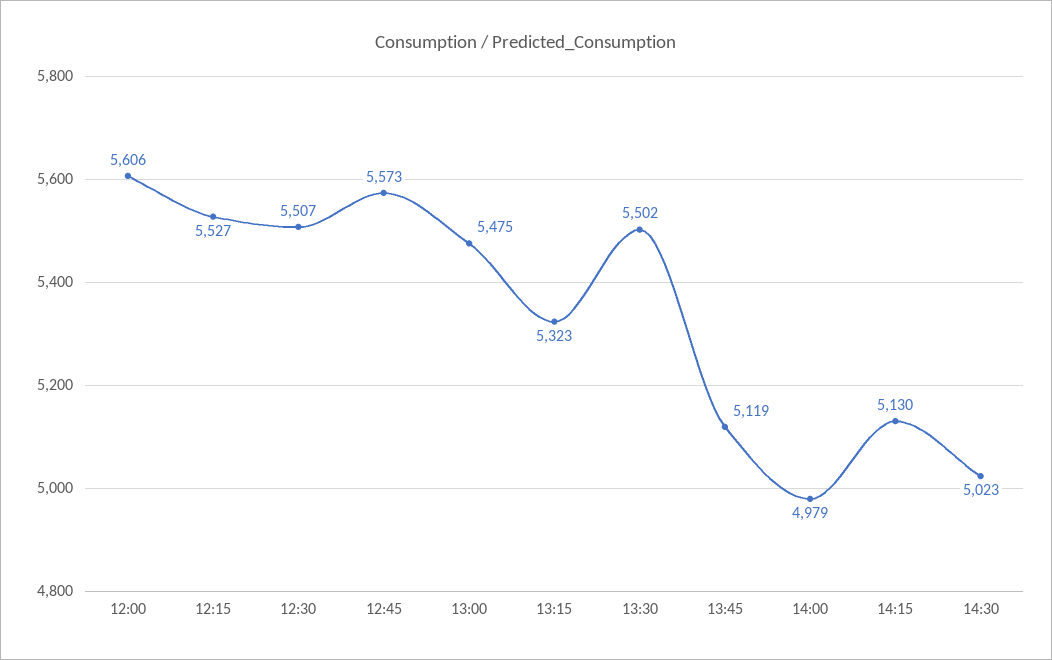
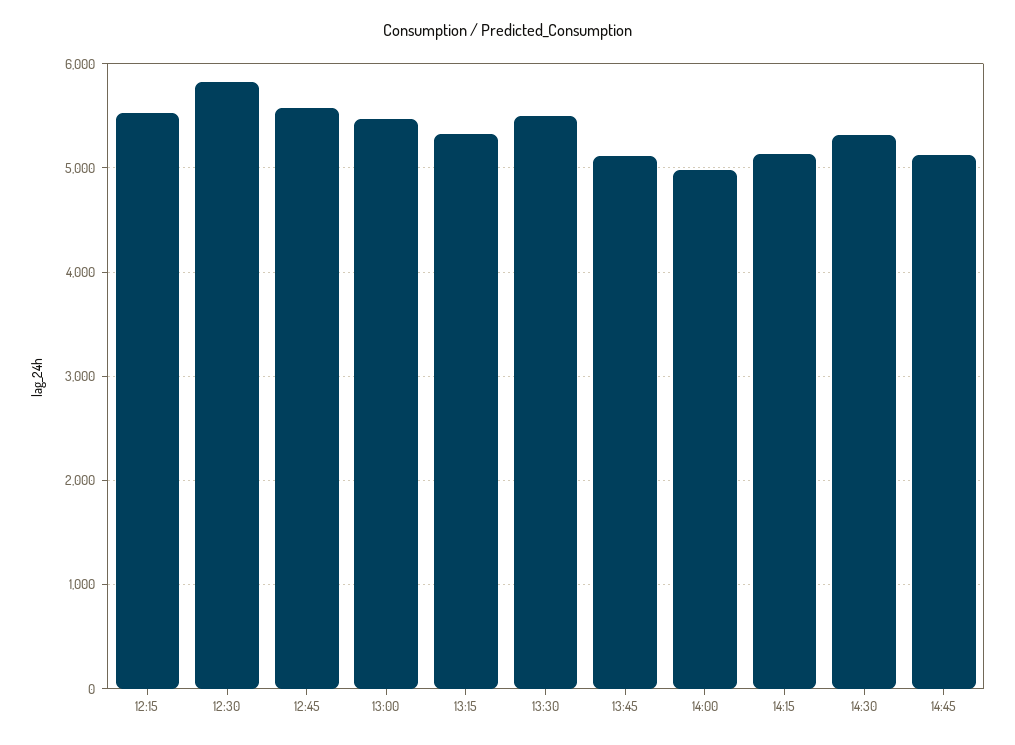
12:00: 5606 -> none
12:30: 5507 -> 5800
14:30: 5023 -> 5300
14:45: none -> 5100

